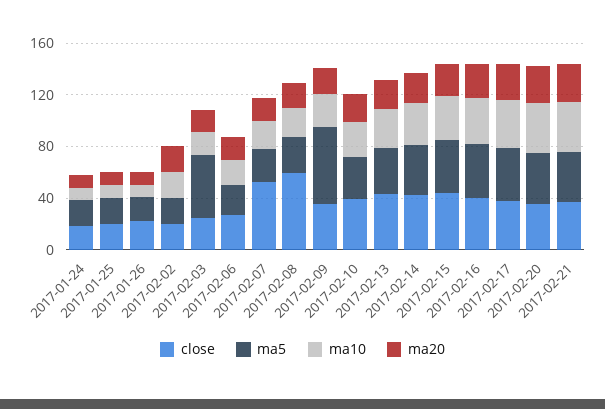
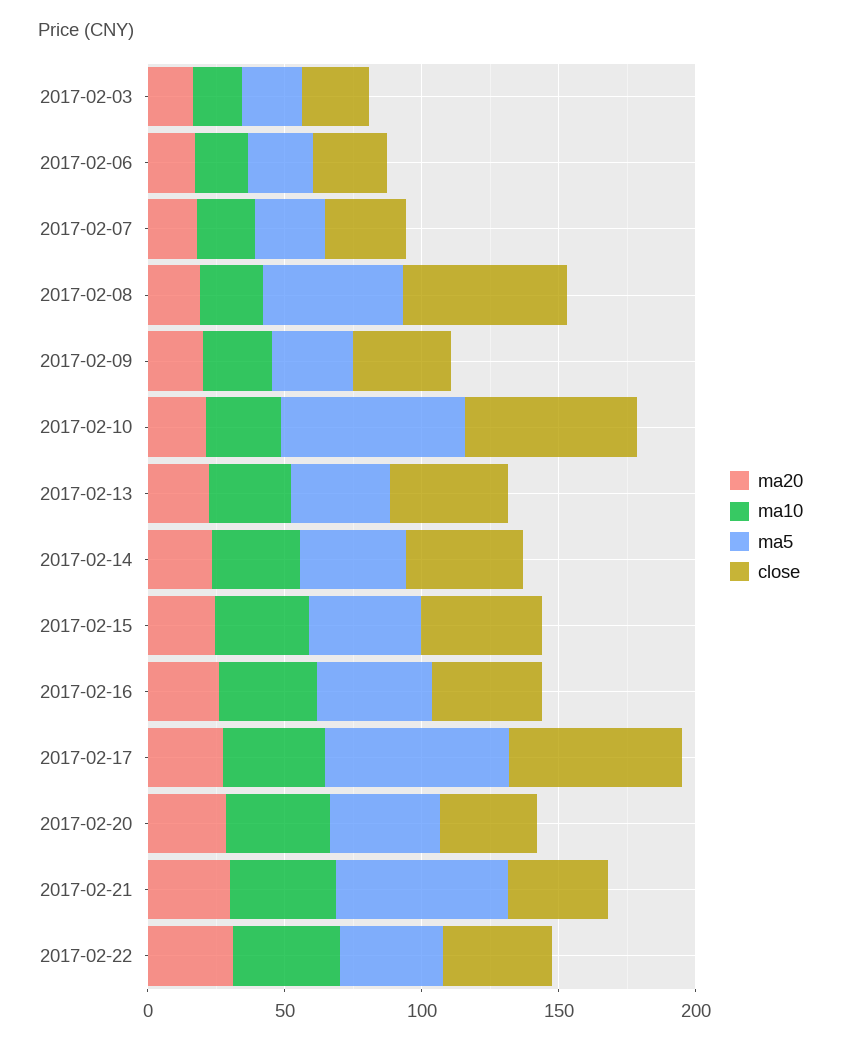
close, 2017-01-24: 20 -> none
ma5, 2017-01-24: 20 -> none
ma10, 2017-01-24: 10 -> none
ma20, 2017-01-24: 10 -> none
close, 2017-01-25: 20 -> none
ma5, 2017-01-25: 20 -> none
ma10, 2017-01-25: 10 -> none
ma20, 2017-01-25: 10 -> none
close, 2017-01-26: 20 -> none
ma5, 2017-01-26: 20 -> none
ma10, 2017-01-26: 10 -> none
ma20, 2017-01-26: 10 -> none
close, 2017-02-02: 20 -> none
ma5, 2017-02-02: 20 -> none
ma10, 2017-02-02: 20 -> none
ma20, 2017-02-02: 20 -> none
ma5, 2017-02-03: 50 -> 20
close, 2017-02-07: 50 -> 30
ma5, 2017-02-08: 30 -> 50
ma5, 2017-02-09: 60 -> 30
close, 2017-02-10: 40 -> 60
ma5, 2017-02-10: 30 -> 70
close, 2017-02-17: 40 -> 60
ma5, 2017-02-17: 40 -> 70
ma5, 2017-02-21: 40 -> 60
ma20, 2017-02-22: none -> 30
ma10, 2017-02-22: none -> 40
ma5, 2017-02-22: none -> 40
close, 2017-02-22: none -> 40

